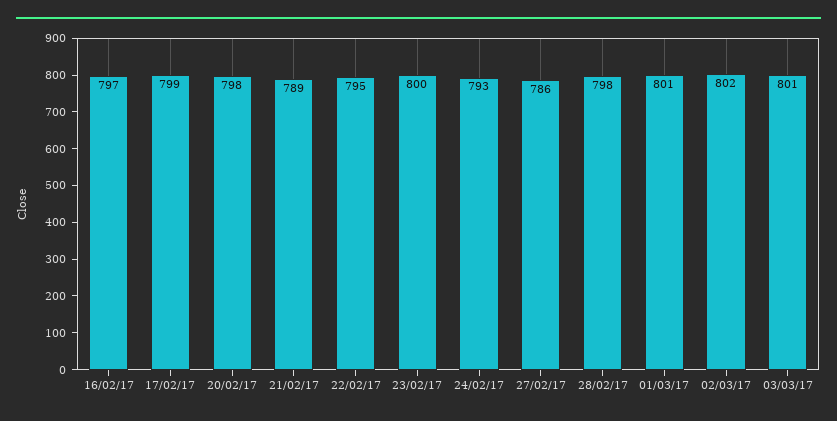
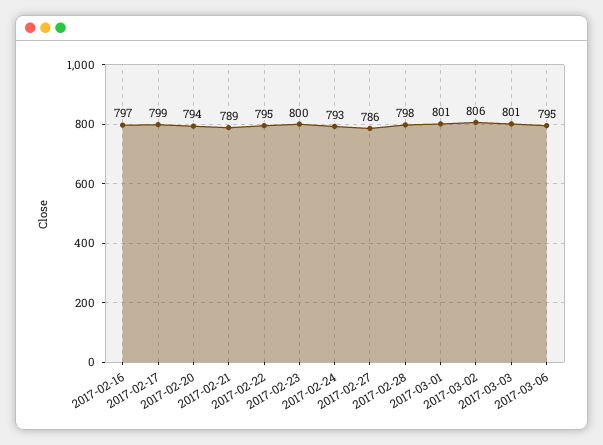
20/02/17: 798 -> 794
02/03/17: 802 -> 806
2017-03-06: none -> 795

